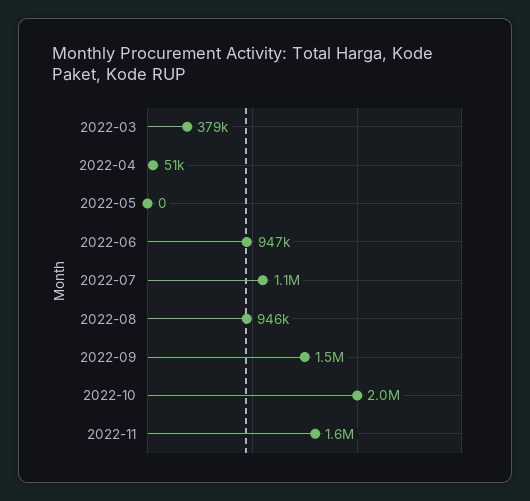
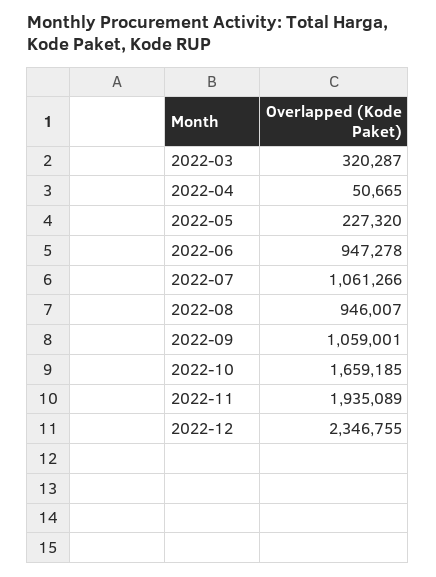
2022-03: 379000 -> 320287
2022-05: 0 -> 227320
2022-09: 1500000 -> 1059001
2022-10: 2000000 -> 1659185
2022-11: 1600000 -> 1935089
2022-12: none -> 2346755

